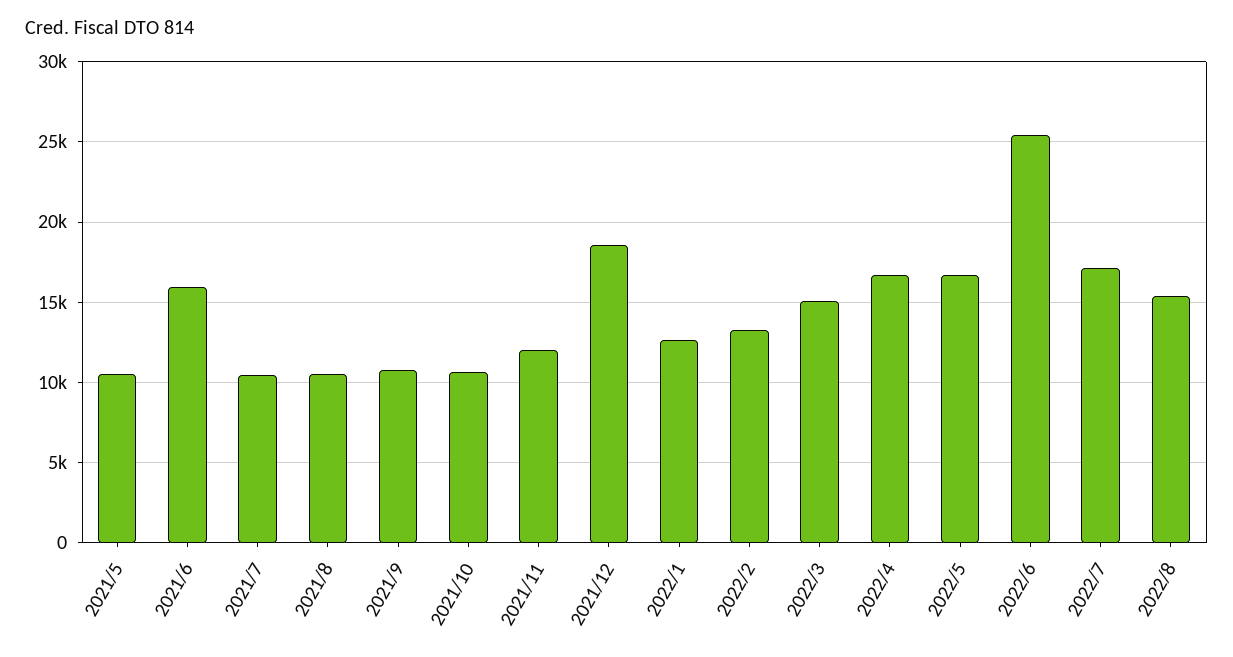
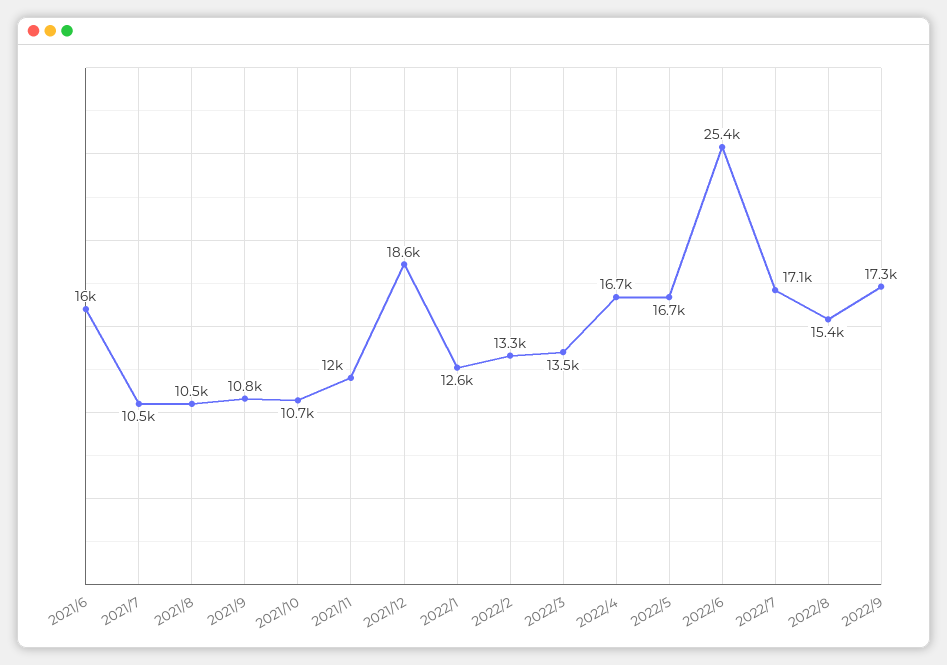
2021/5: 10500 -> none
2022/3: 15000 -> 13500
2022/9: none -> 17300

